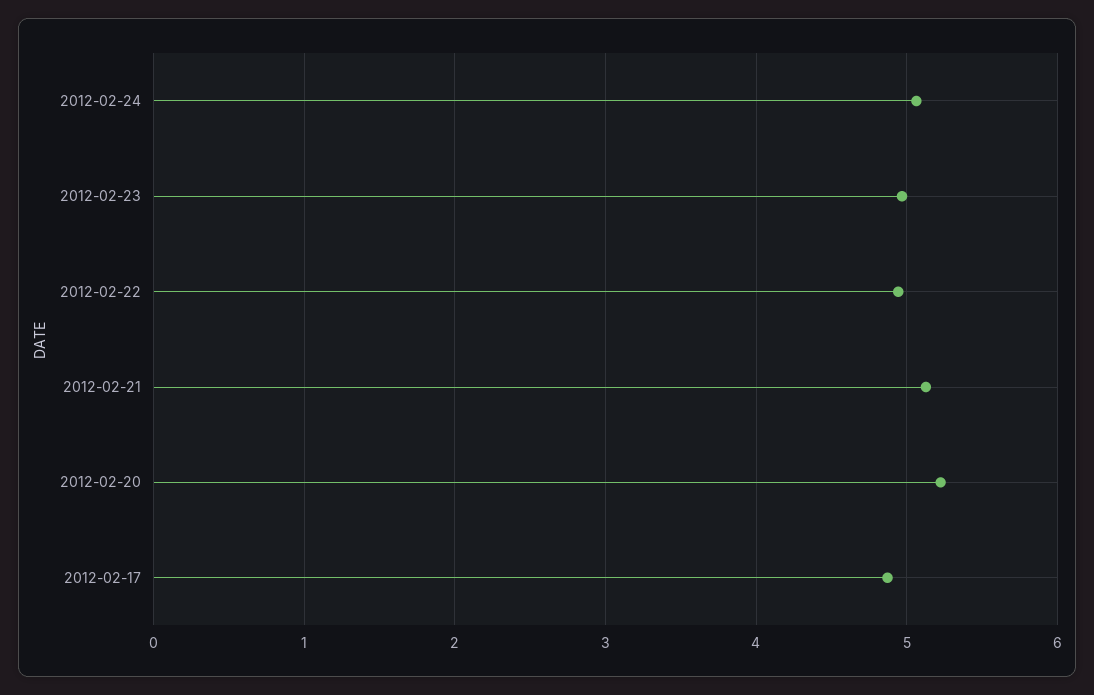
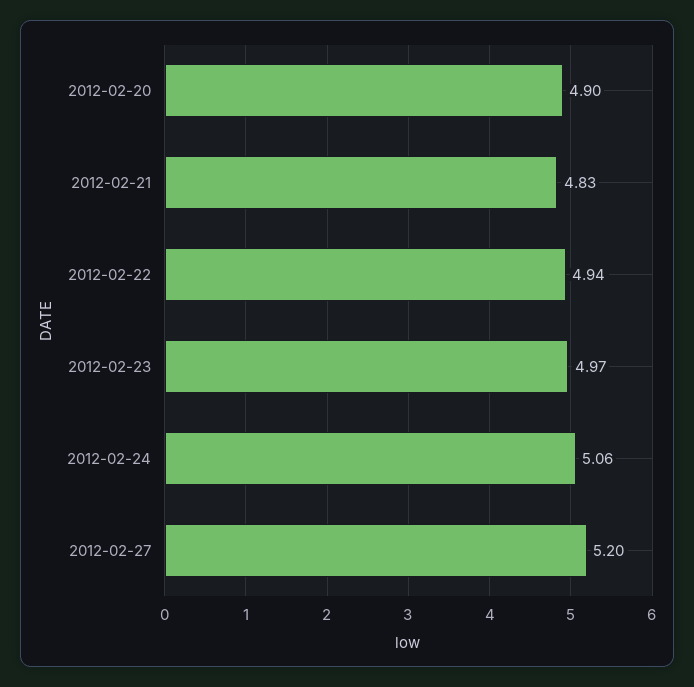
2012-02-21: 5.1 -> 4.83
2012-02-20: 5.2 -> 4.9
2012-02-17: 4.9 -> none
2012-02-27: none -> 5.2

